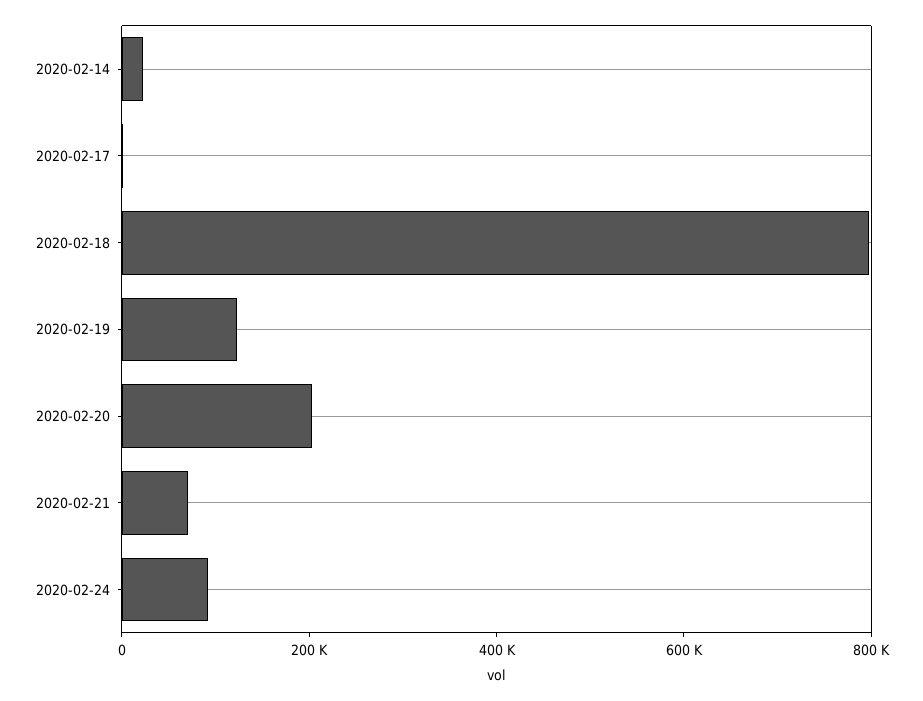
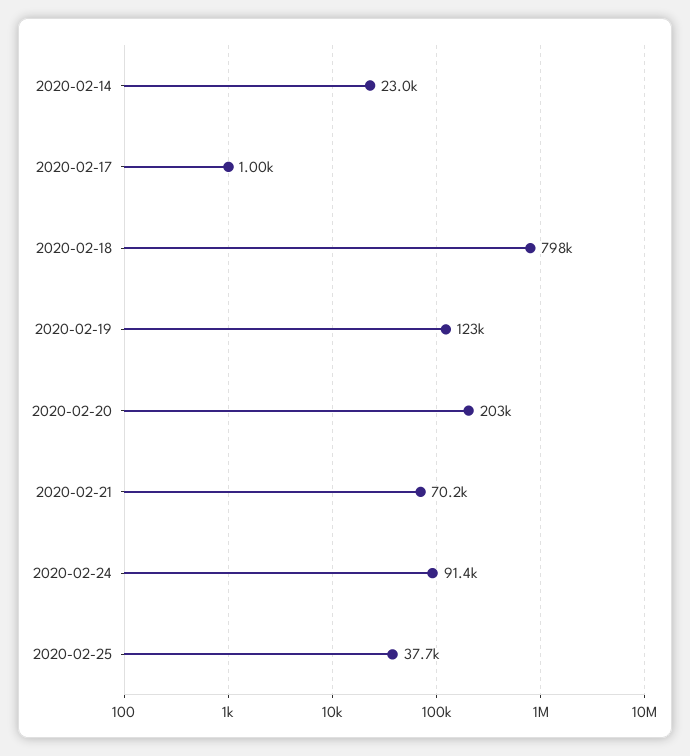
2020-02-25: none -> 37700

